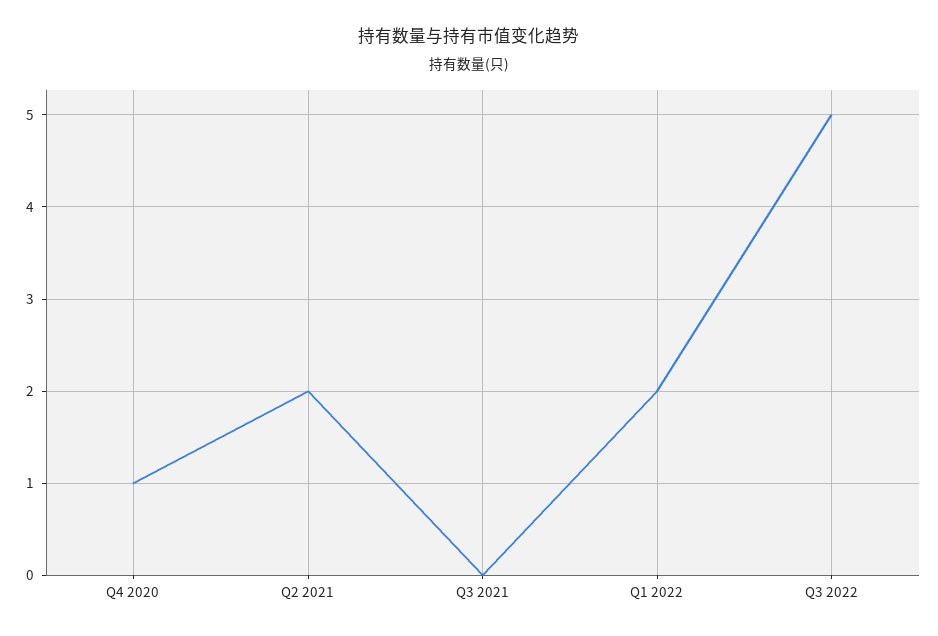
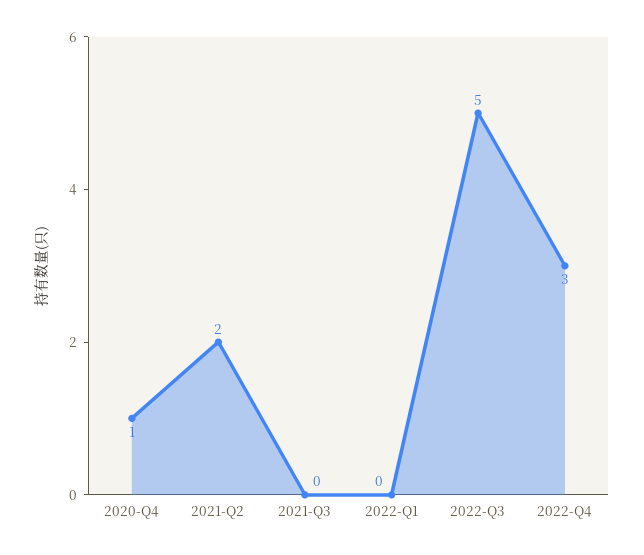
Q1 2022: 2 -> 0
2022-Q4: none -> 3

